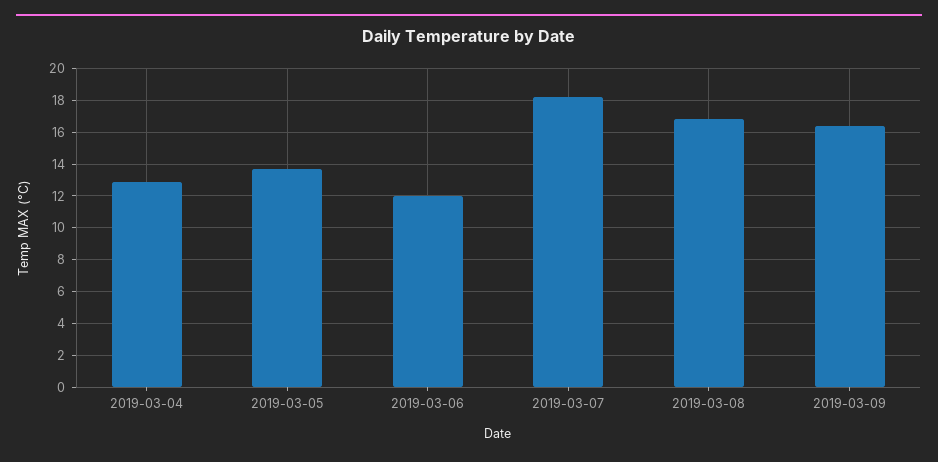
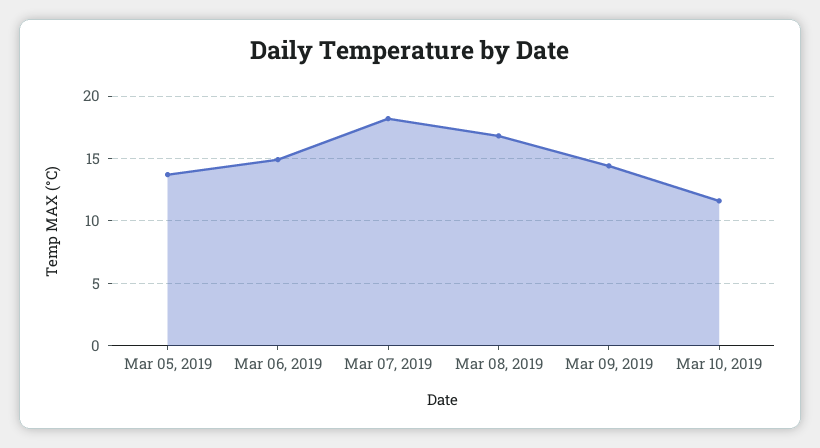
2019-03-04: 13 -> none
2019-03-06: 12 -> 15
2019-03-09: 16.5 -> 14.5
Mar 10, 2019: none -> 11.5

